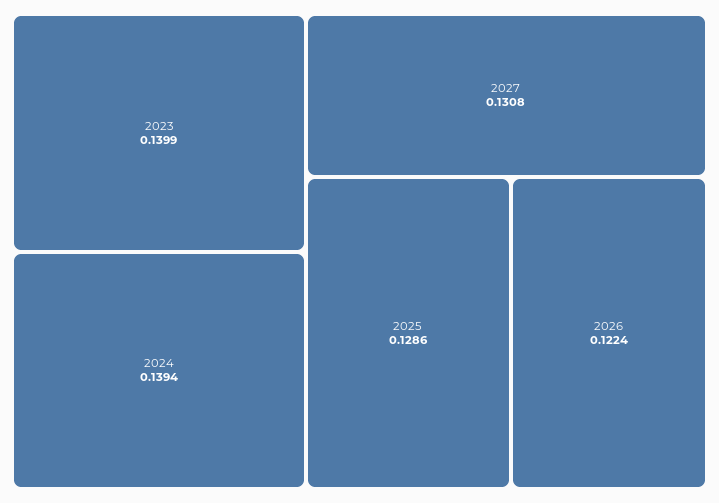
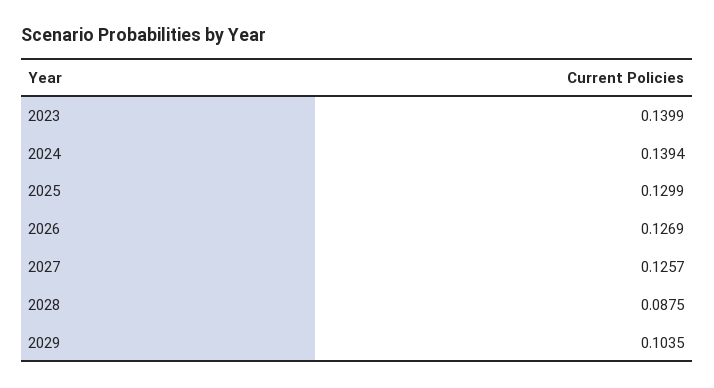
2027: 0.1308 -> 0.1257
2025: 0.1286 -> 0.1299
2026: 0.1224 -> 0.1269
2028: none -> 0.0875
2029: none -> 0.1035

